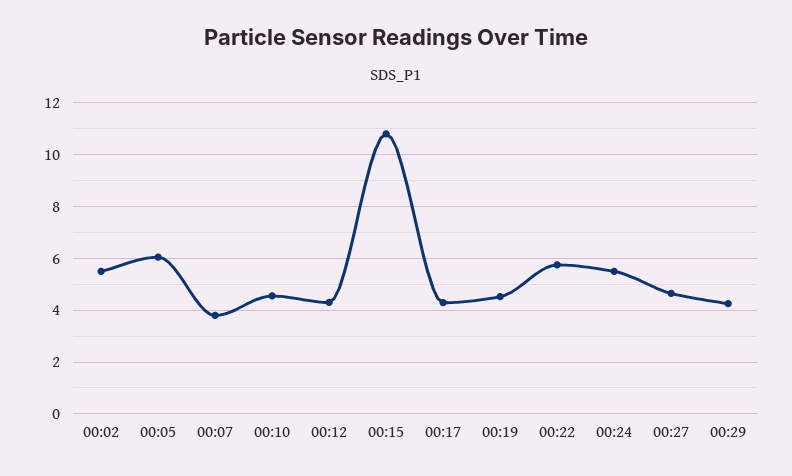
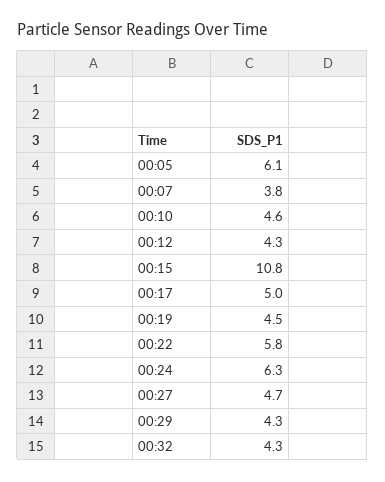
00:02: 5.5 -> none
00:17: 4.25 -> 5
00:24: 5.5 -> 6.3
00:32: none -> 4.3

